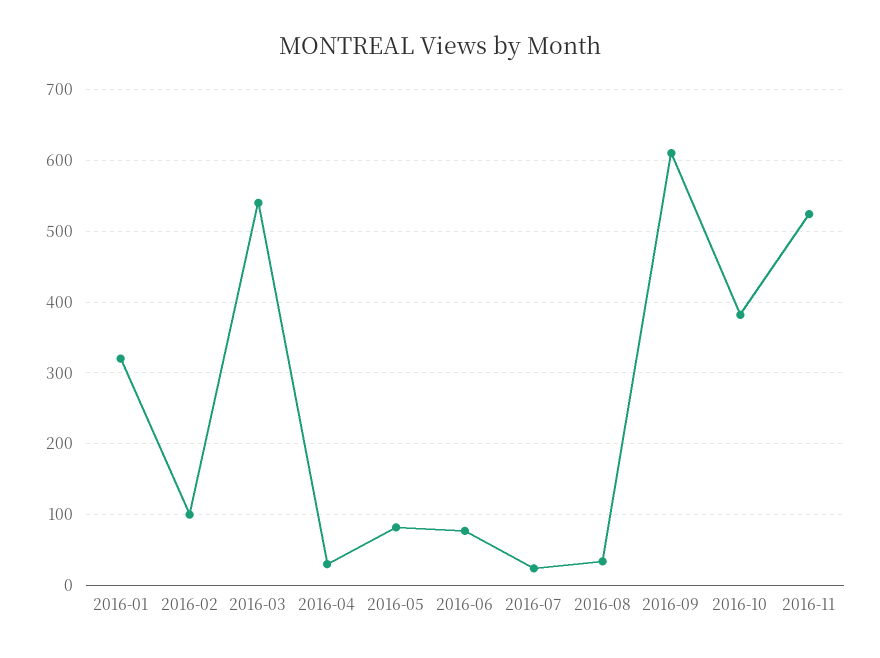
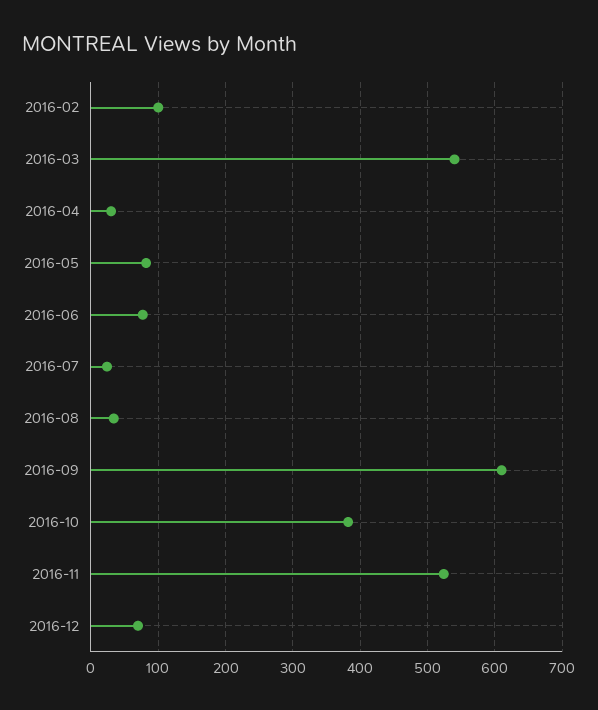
2016-01: 320 -> none
2016-12: none -> 70

